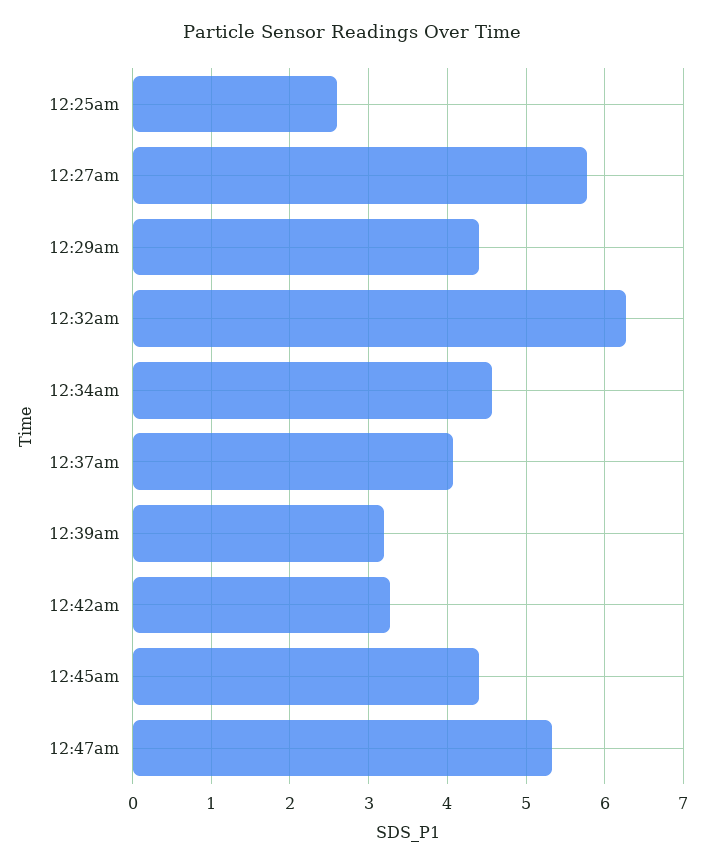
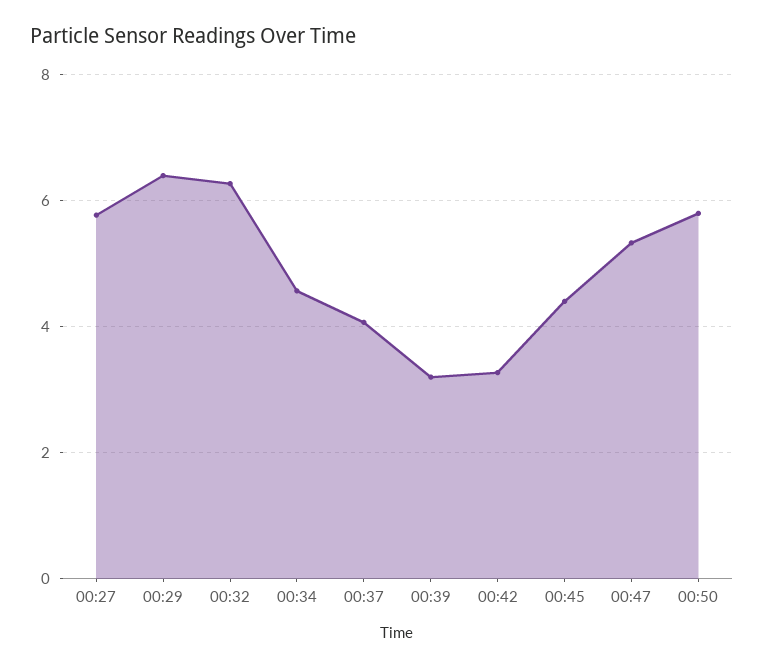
12:25am: 2.6 -> none
12:29am: 4.4 -> 6.4
00:50: none -> 5.8

